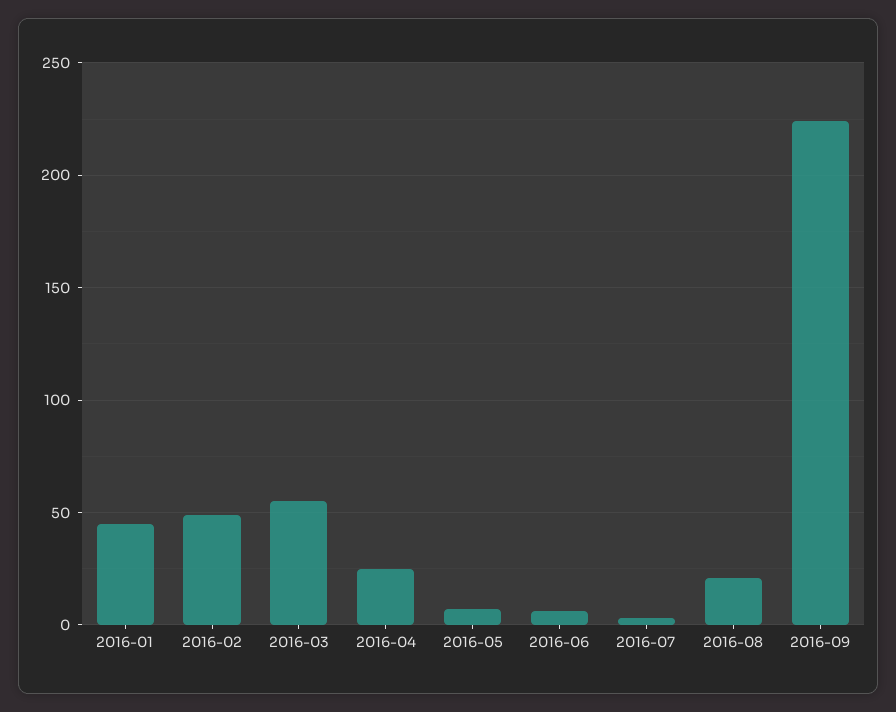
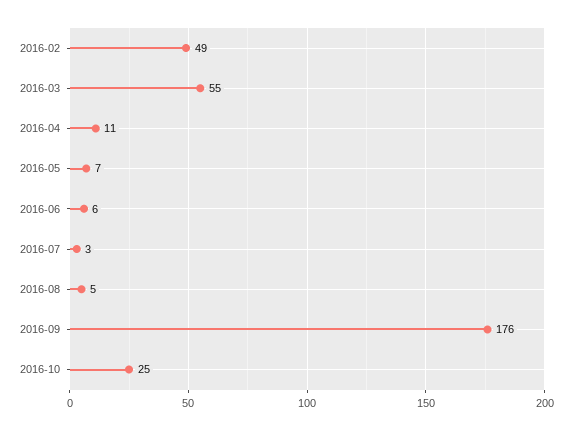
2016-01: 45 -> none
2016-04: 25 -> 11
2016-08: 20 -> 5
2016-09: 225 -> 176
2016-10: none -> 25

